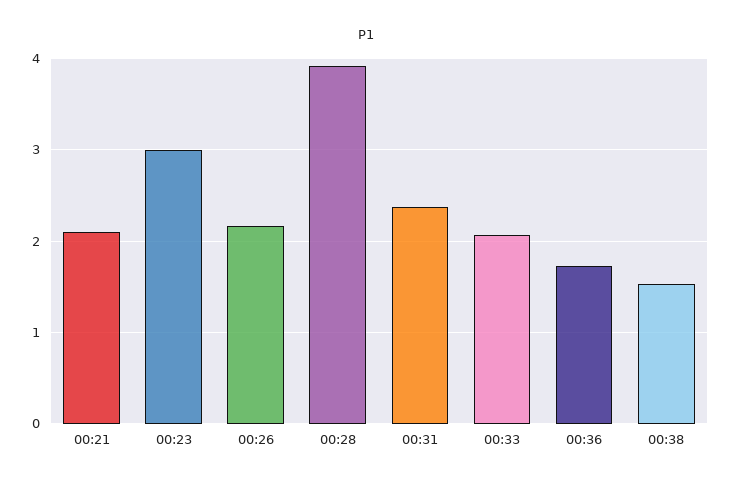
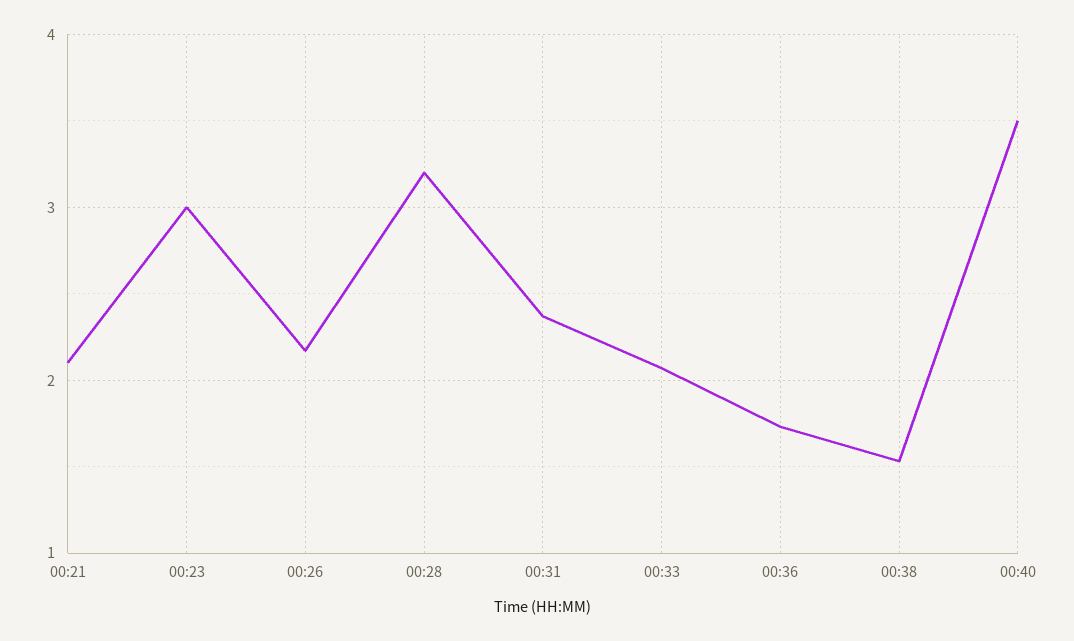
00:28: 3.9 -> 3.2
00:40: none -> 3.5

